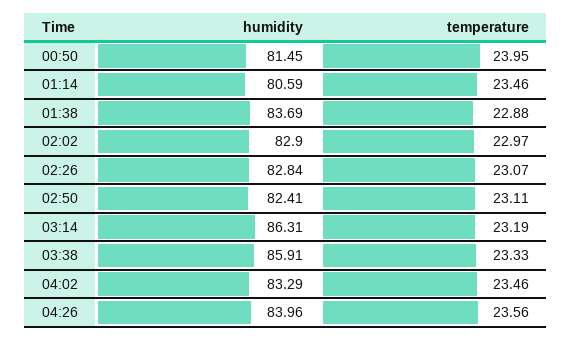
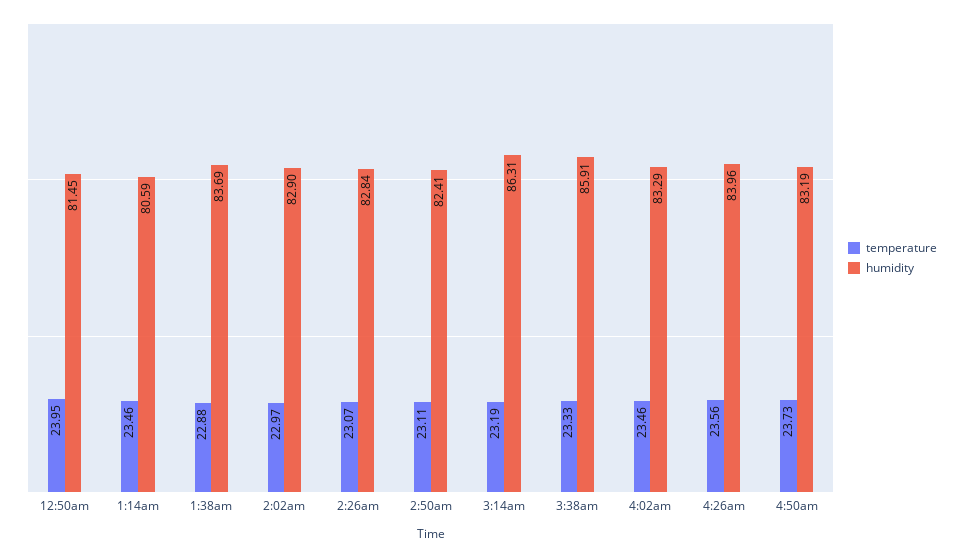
temperature, 4:50am: none -> 23.73
humidity, 4:50am: none -> 83.19

